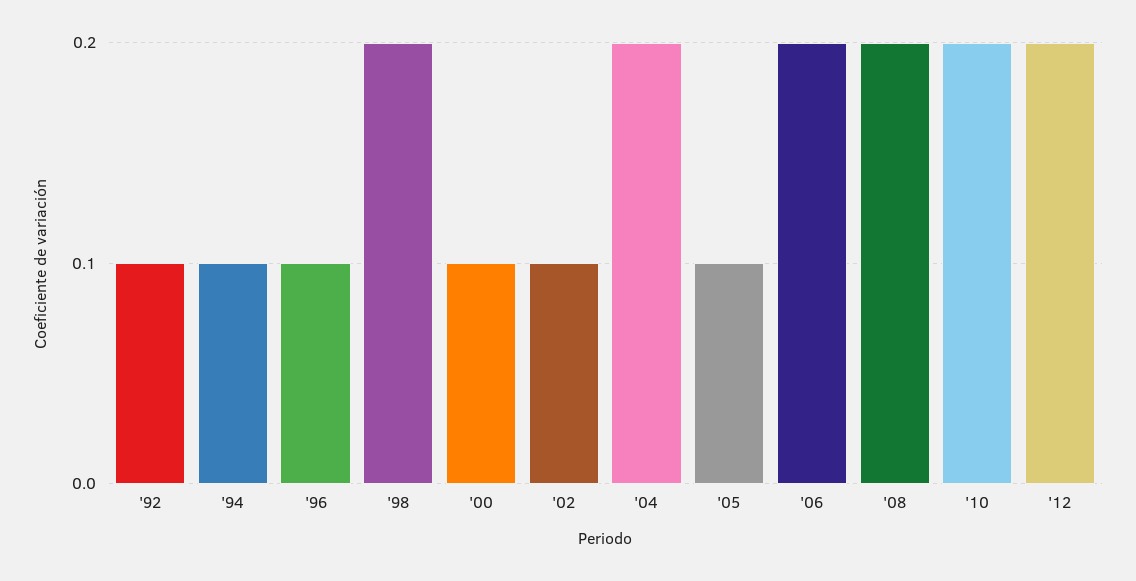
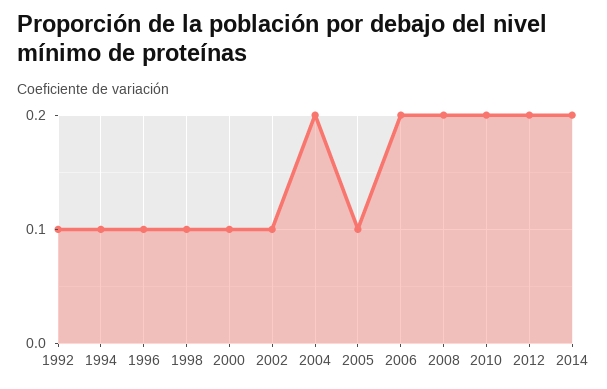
'98: 0.2 -> 0.1
2014: none -> 0.2

